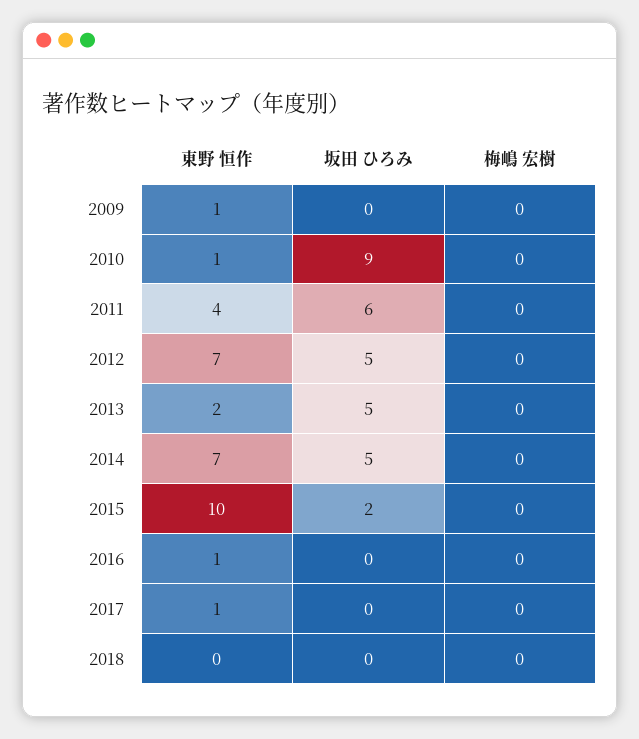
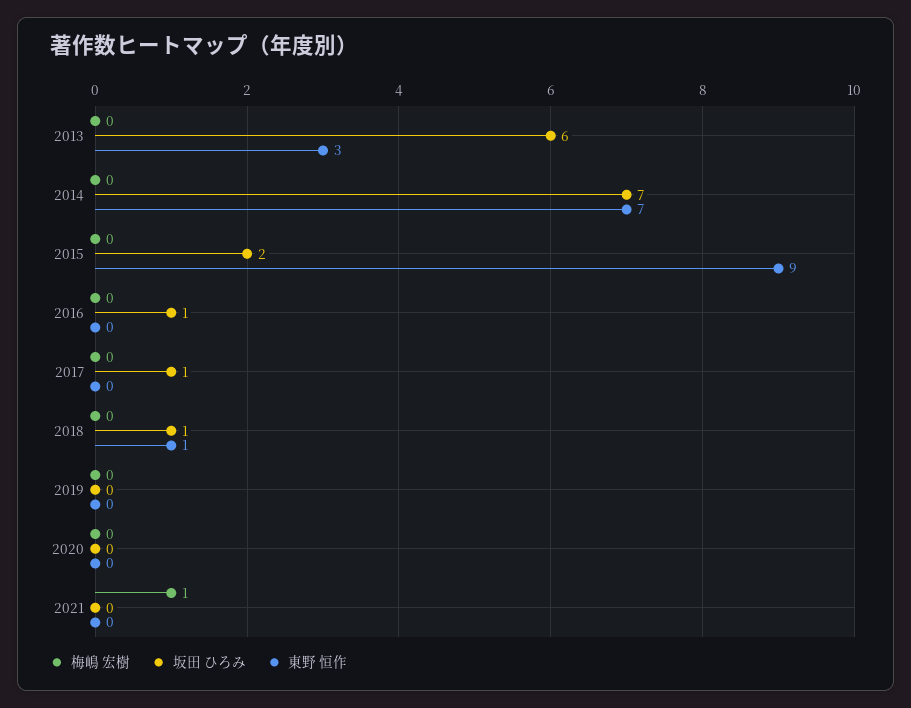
東野 恒作, 2009: 1 -> none
坂田 ひろみ, 2009: 0 -> none
梅嶋 宏樹, 2009: 0 -> none
東野 恒作, 2010: 1 -> none
坂田 ひろみ, 2010: 9 -> none
梅嶋 宏樹, 2010: 0 -> none
東野 恒作, 2011: 4 -> none
坂田 ひろみ, 2011: 6 -> none
梅嶋 宏樹, 2011: 0 -> none
東野 恒作, 2012: 7 -> none
坂田 ひろみ, 2012: 5 -> none
梅嶋 宏樹, 2012: 0 -> none
東野 恒作, 2013: 2 -> 3
坂田 ひろみ, 2013: 5 -> 6
坂田 ひろみ, 2014: 5 -> 7
東野 恒作, 2015: 10 -> 9
東野 恒作, 2016: 1 -> 0
坂田 ひろみ, 2016: 0 -> 1
東野 恒作, 2017: 1 -> 0
坂田 ひろみ, 2017: 0 -> 1
東野 恒作, 2018: 0 -> 1
坂田 ひろみ, 2018: 0 -> 1
梅嶋 宏樹, 2019: none -> 0
坂田 ひろみ, 2019: none -> 0
東野 恒作, 2019: none -> 0
梅嶋 宏樹, 2020: none -> 0
坂田 ひろみ, 2020: none -> 0
東野 恒作, 2020: none -> 0
梅嶋 宏樹, 2021: none -> 1
坂田 ひろみ, 2021: none -> 0
東野 恒作, 2021: none -> 0

